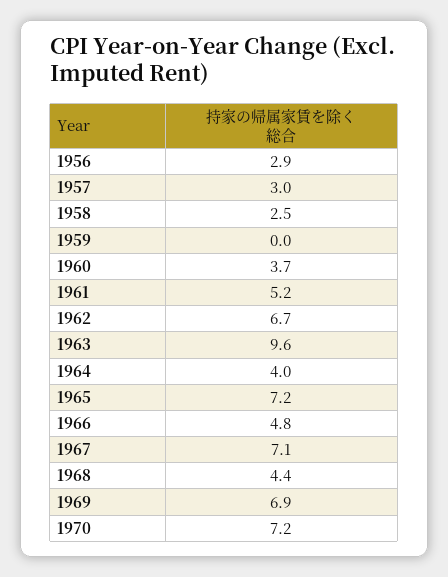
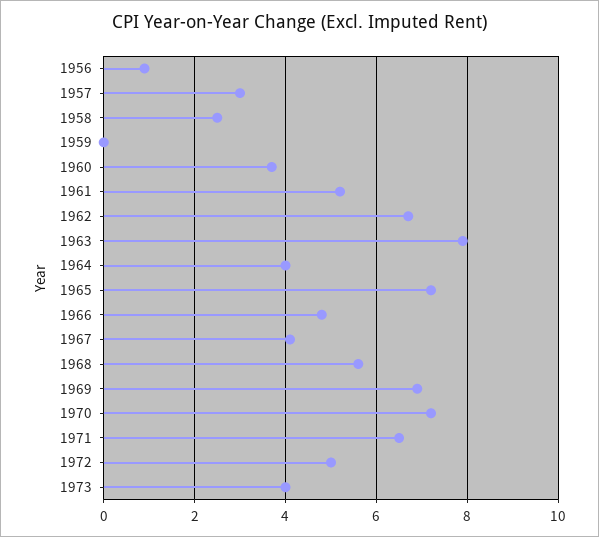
1956: 2.9 -> 1
1963: 9.6 -> 8
1967: 7.1 -> 4
1968: 4.4 -> 5.5
1971: none -> 6.5
1972: none -> 5
1973: none -> 4

